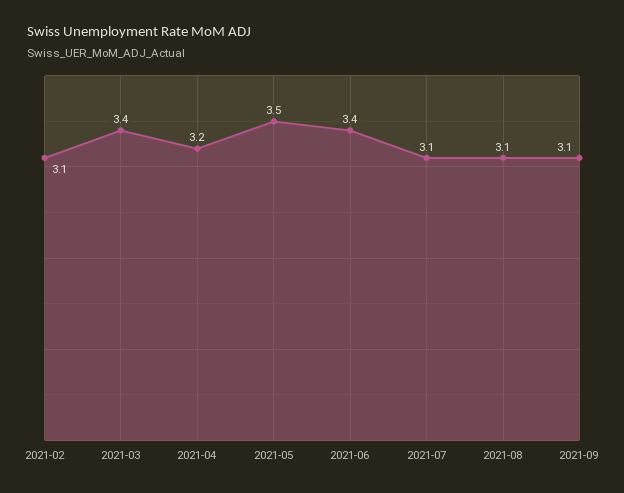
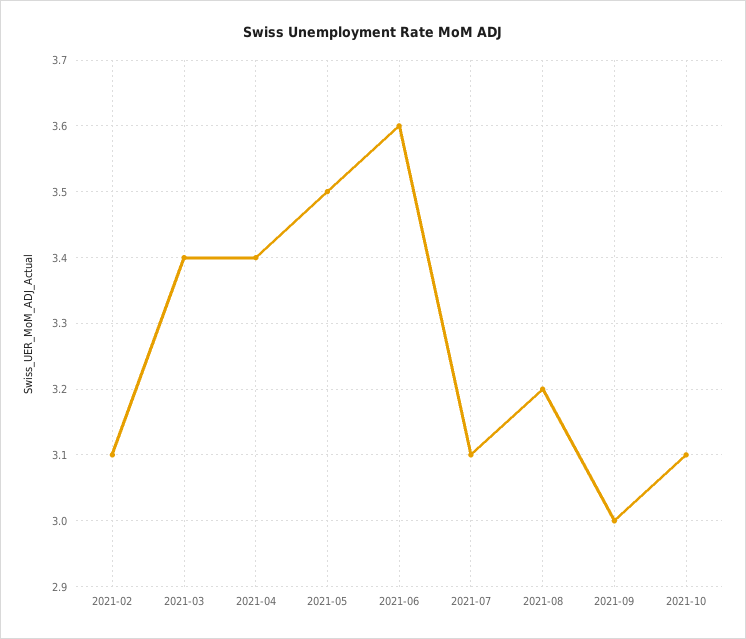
2021-04: 3.2 -> 3.4
2021-06: 3.4 -> 3.6
2021-08: 3.1 -> 3.2
2021-09: 3.1 -> 3
2021-10: none -> 3.1

